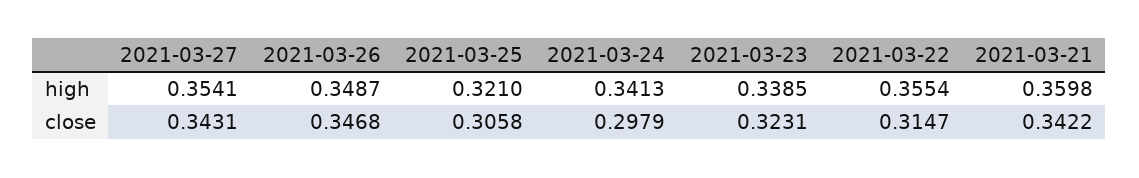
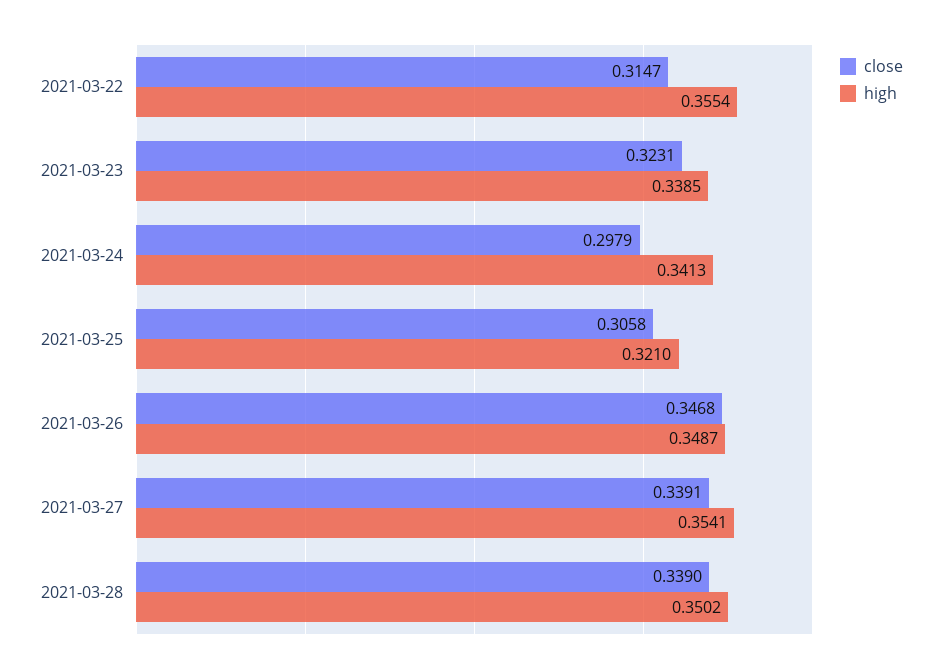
high, 2021-03-21: 0.3598 -> none
close, 2021-03-27: 0.3431 -> 0.3391
close, 2021-03-21: 0.3422 -> none
close, 2021-03-28: none -> 0.339
high, 2021-03-28: none -> 0.3502

